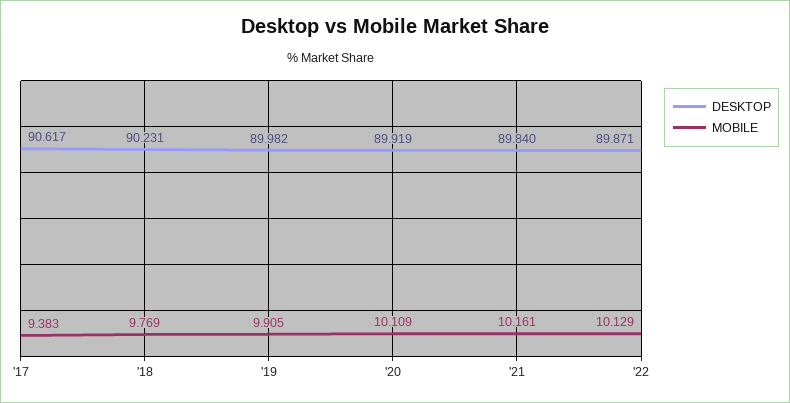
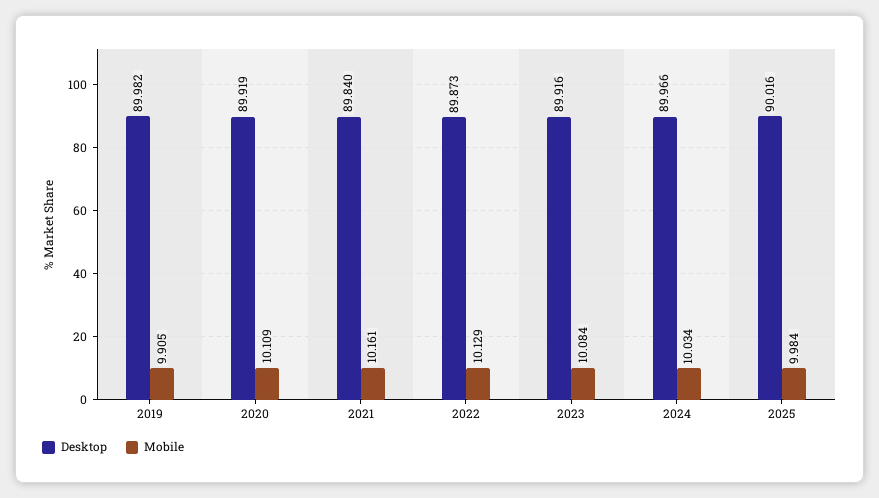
DESKTOP, '17: 90.617 -> none
MOBILE, '17: 9.383 -> none
DESKTOP, '18: 90.231 -> none
MOBILE, '18: 9.769 -> none
DESKTOP, '22: 89.871 -> 89.873
DESKTOP, 2023: none -> 89.916
MOBILE, 2023: none -> 10.084
DESKTOP, 2024: none -> 89.966
MOBILE, 2024: none -> 10.034
DESKTOP, 2025: none -> 90.016
MOBILE, 2025: none -> 9.984

